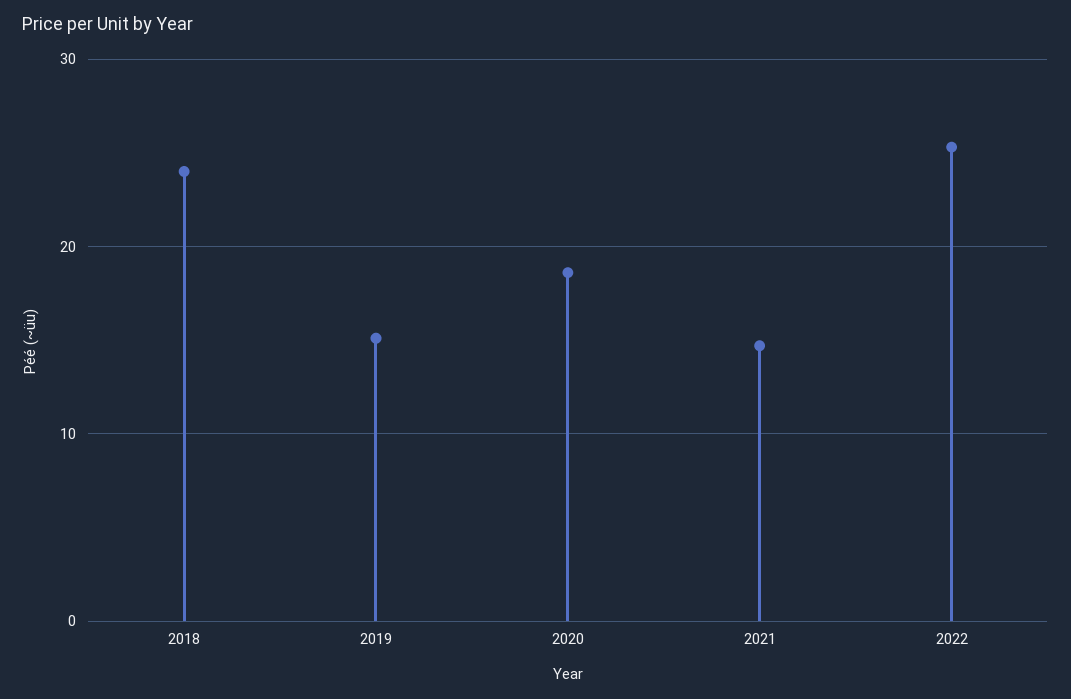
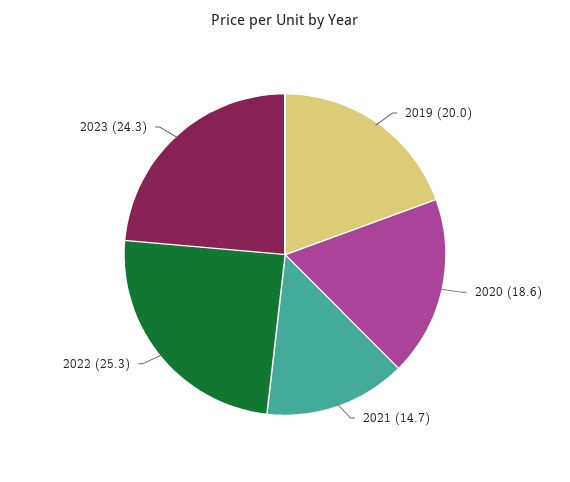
2018: 24 -> none
2019: 15 -> 20
2023: none -> 24.3

